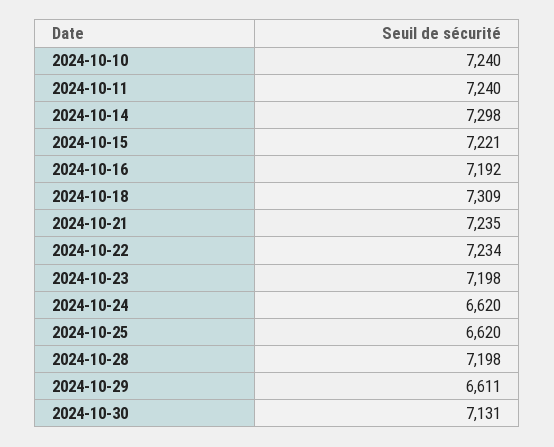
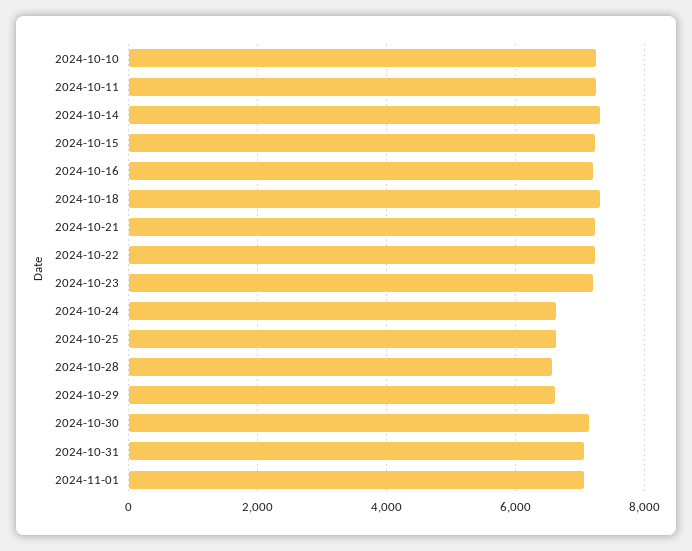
2024-10-28: 7198 -> 6600
2024-10-31: none -> 7000
2024-11-01: none -> 7000

